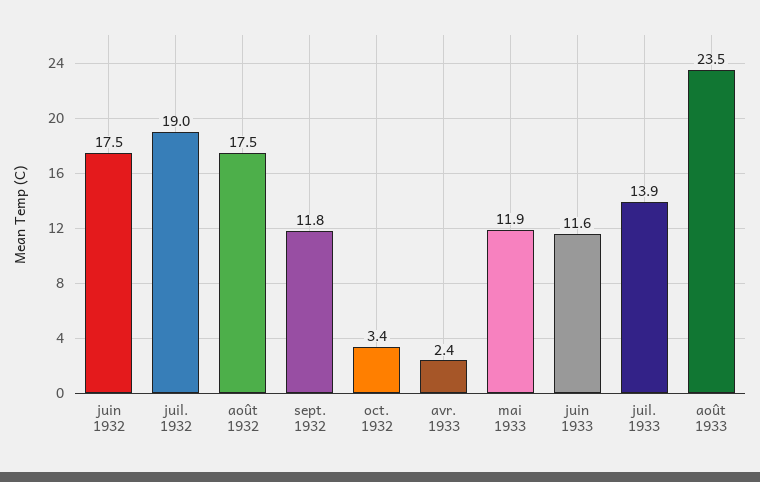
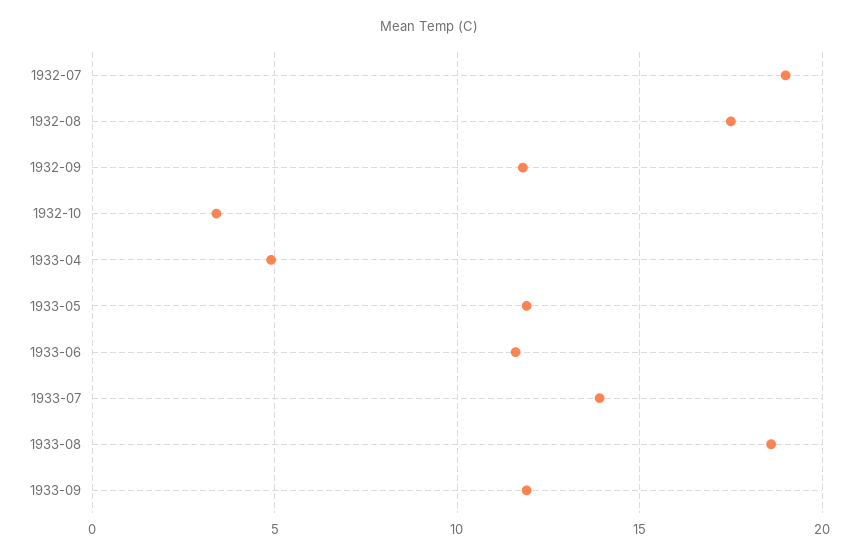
juin 1932: 17.5 -> none
avr. 1933: 2.4 -> 5
août 1933: 23.5 -> 18.5
1933-09: none -> 12

